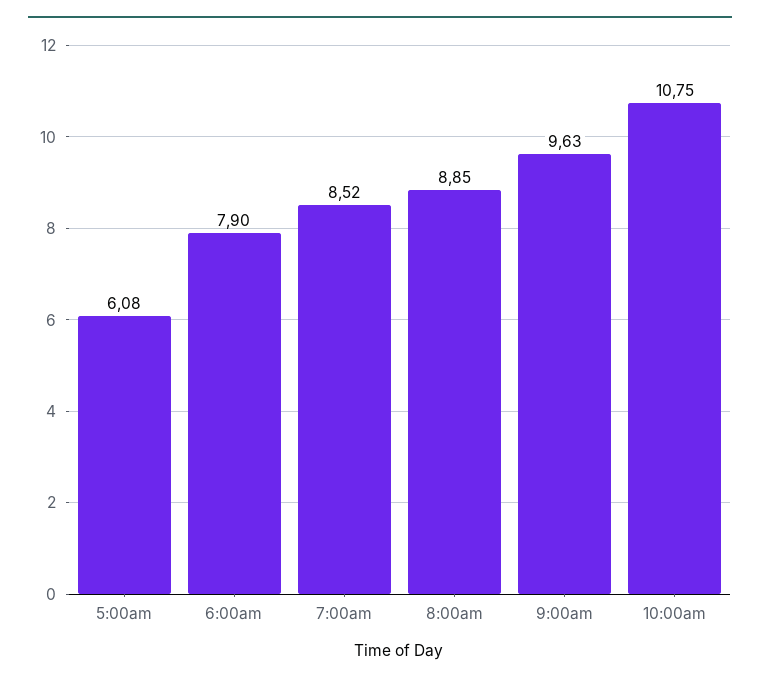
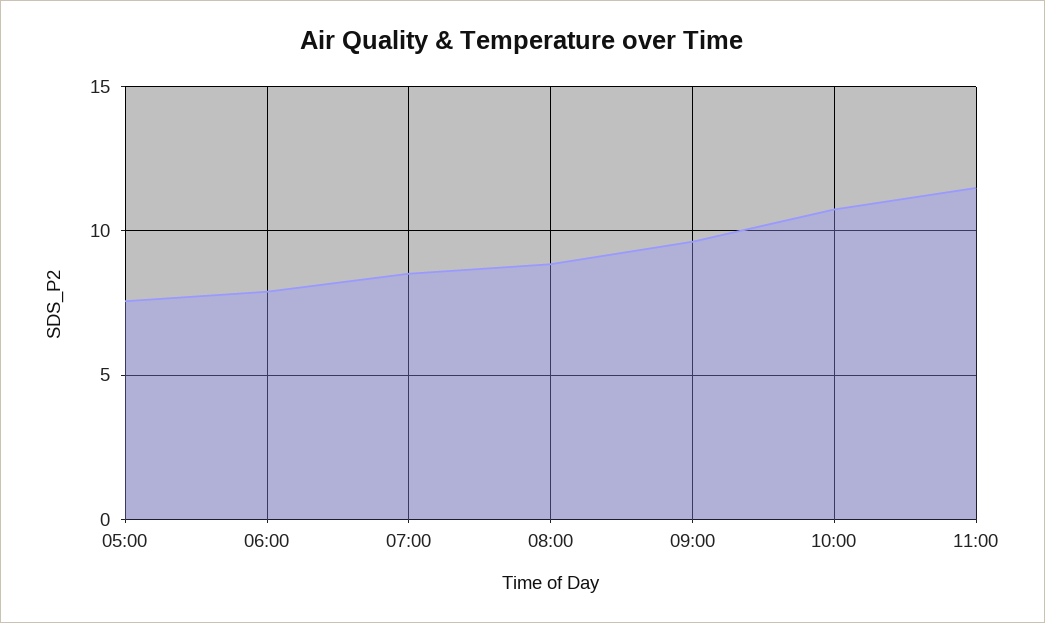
5:00am: 6.08 -> 7.5
11:00: none -> 11.5

